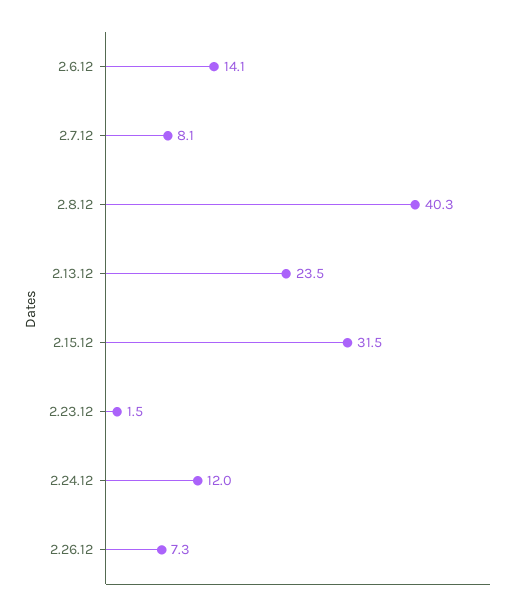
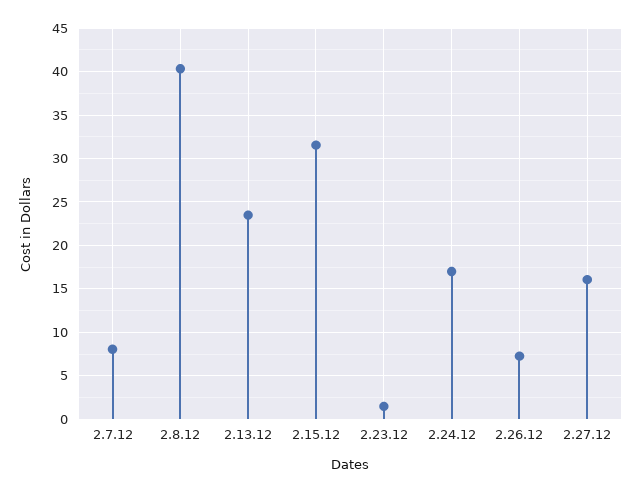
2.6.12: 14.1 -> none
2.24.12: 12 -> 17
2.27.12: none -> 16

